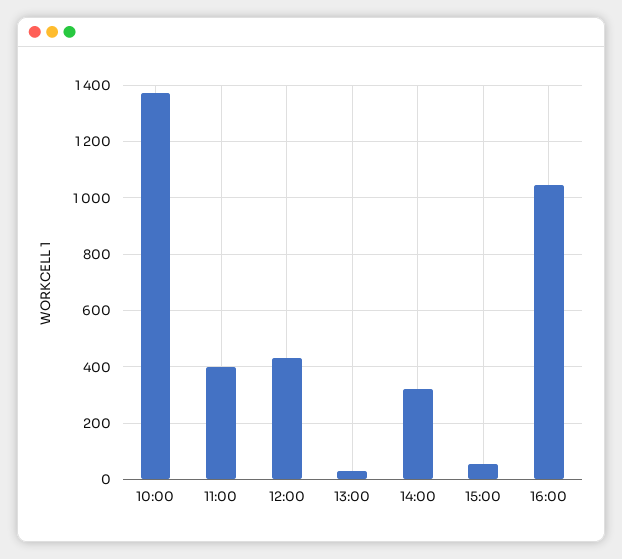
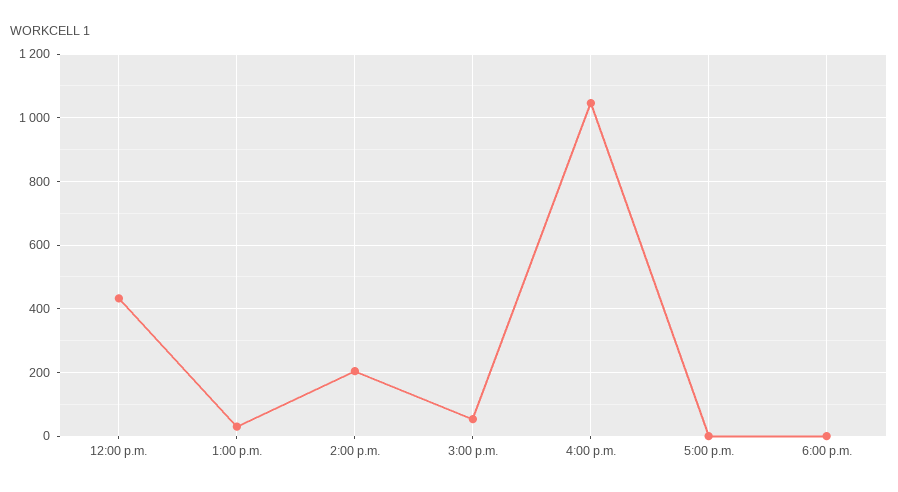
10:00: 1375 -> none
11:00: 400 -> none
14:00: 325 -> 200
5:00 p.m.: none -> 0
6:00 p.m.: none -> 0

